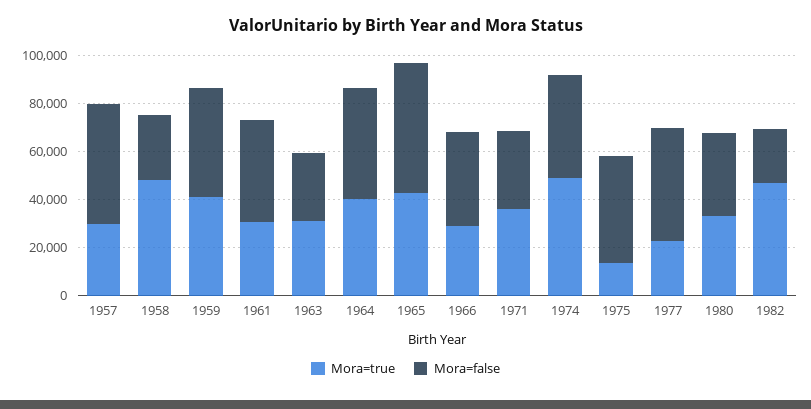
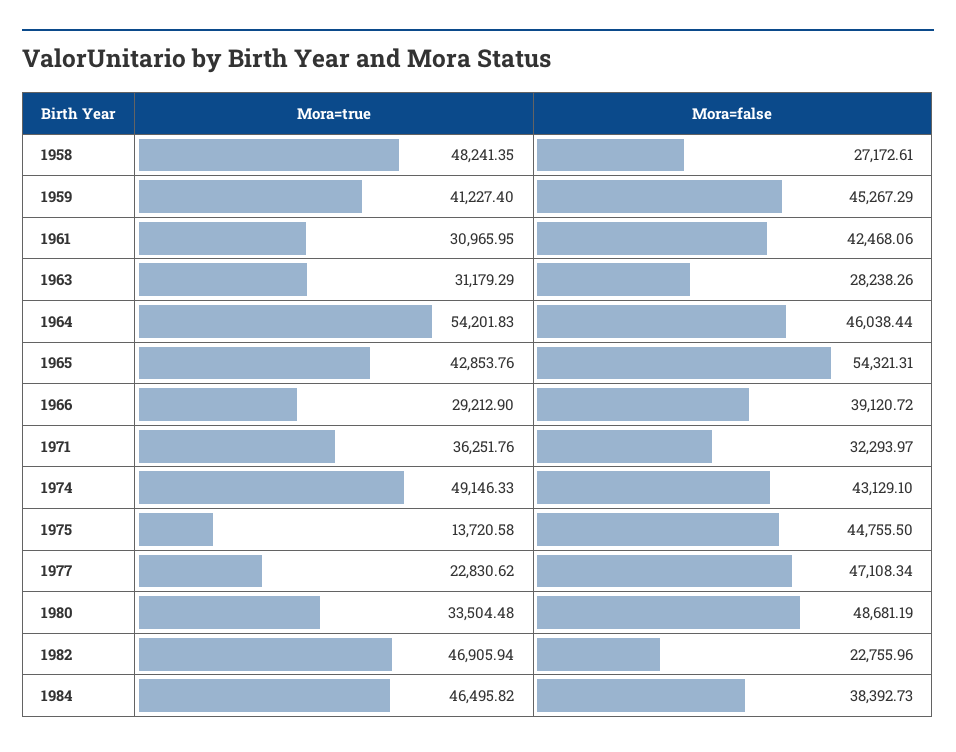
Mora=true, 1957: 30000 -> none
Mora=false, 1957: 50000 -> none
Mora=true, 1964: 40000 -> 54201.83
Mora=false, 1980: 35000 -> 48681.19
Mora=true, 1984: none -> 46495.82
Mora=false, 1984: none -> 38392.73

